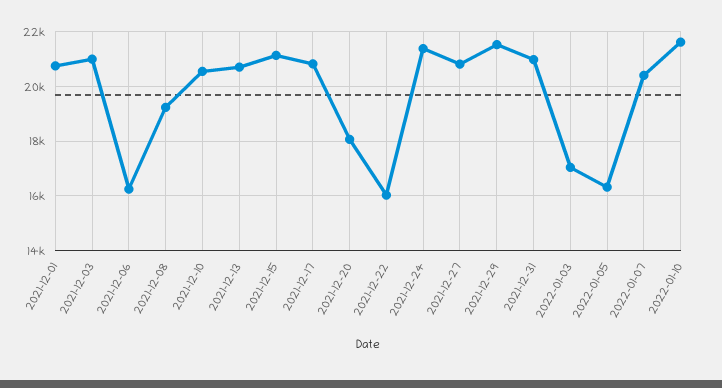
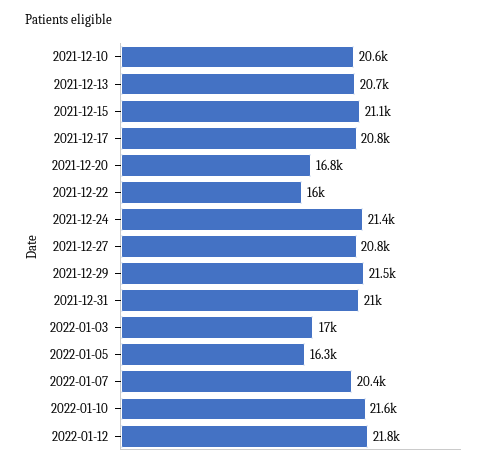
2021-12-01: 20750 -> none
2021-12-03: 21000 -> none
2021-12-06: 16250 -> none
2021-12-08: 19250 -> none
2021-12-20: 18000 -> 16800
2022-01-12: none -> 21800

